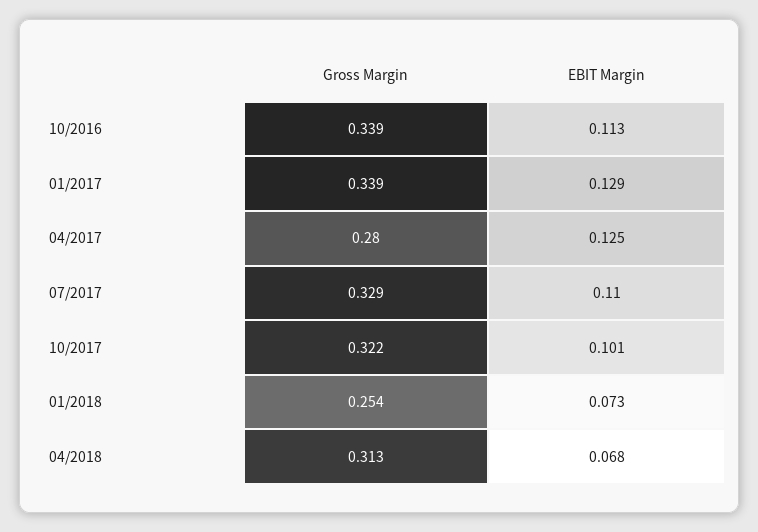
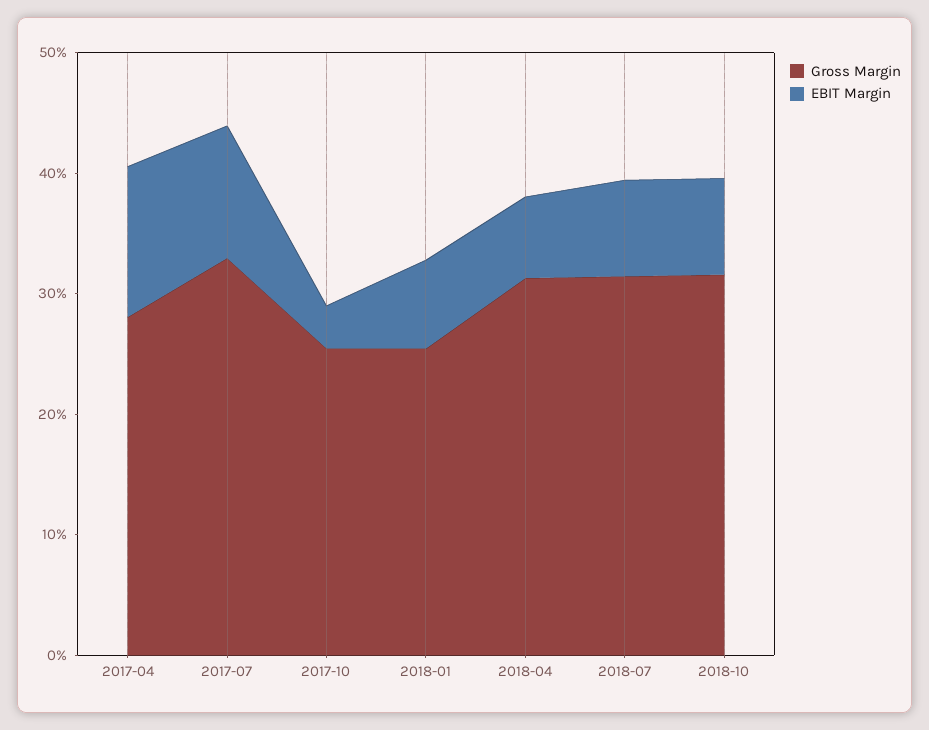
Gross Margin, 10/2016: 0.339 -> none
EBIT Margin, 10/2016: 0.113 -> none
Gross Margin, 01/2017: 0.339 -> none
EBIT Margin, 01/2017: 0.129 -> none
Gross Margin, 10/2017: 0.322 -> 0.26
EBIT Margin, 10/2017: 0.101 -> 0.04
Gross Margin, 2018-07: none -> 0.32
EBIT Margin, 2018-07: none -> 0.08
Gross Margin, 2018-10: none -> 0.32
EBIT Margin, 2018-10: none -> 0.08

